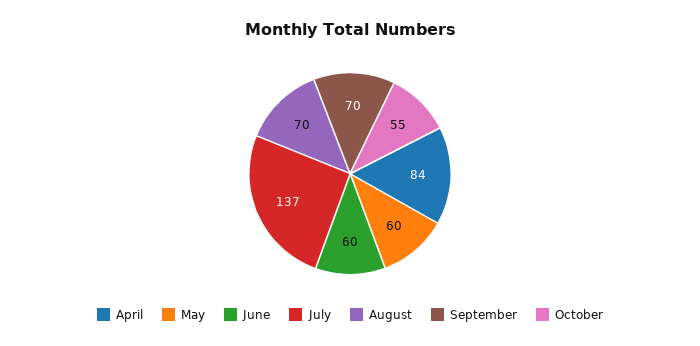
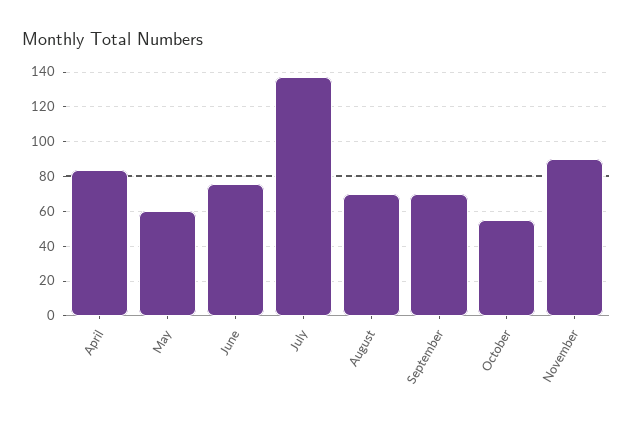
June: 60 -> 75
November: none -> 90

